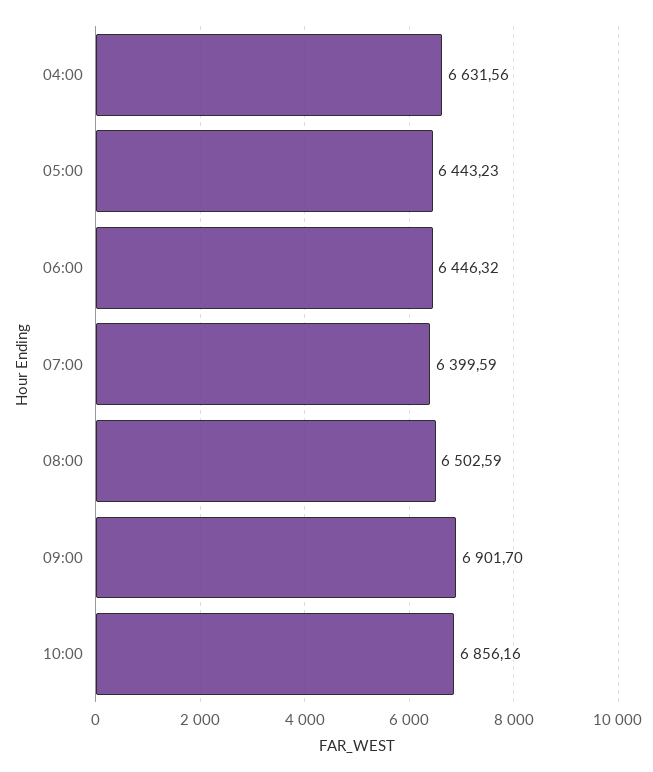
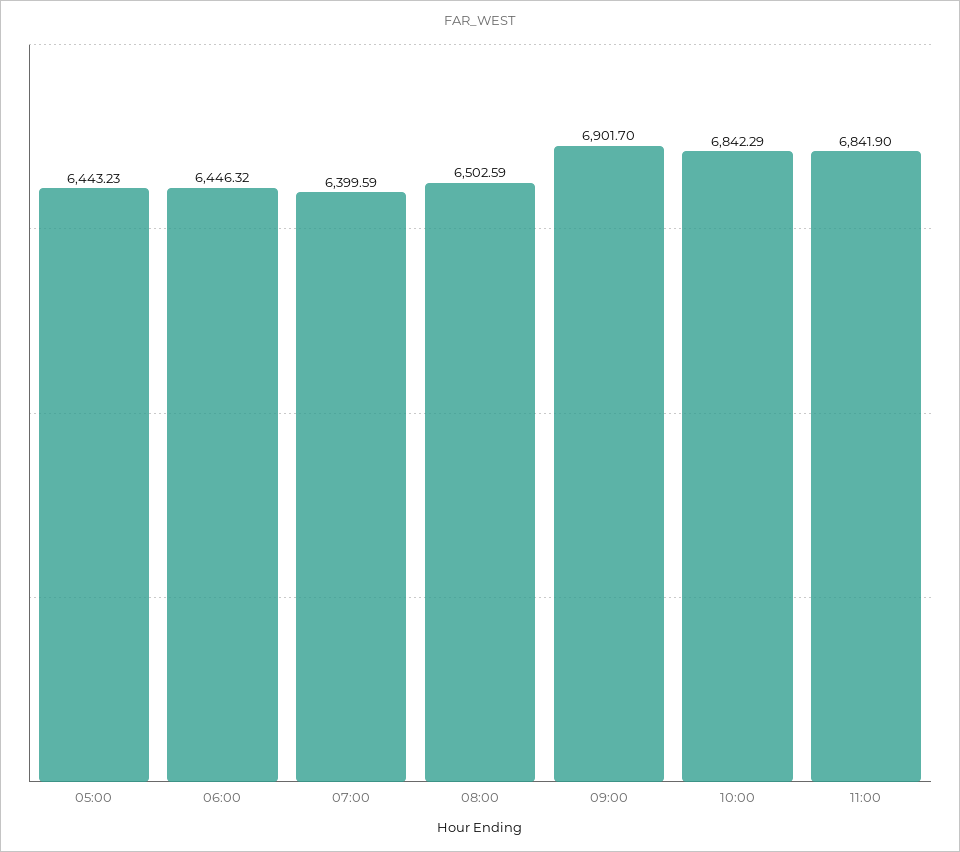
04:00: 6631.56 -> none
10:00: 6856.16 -> 6842.29
11:00: none -> 6841.9

